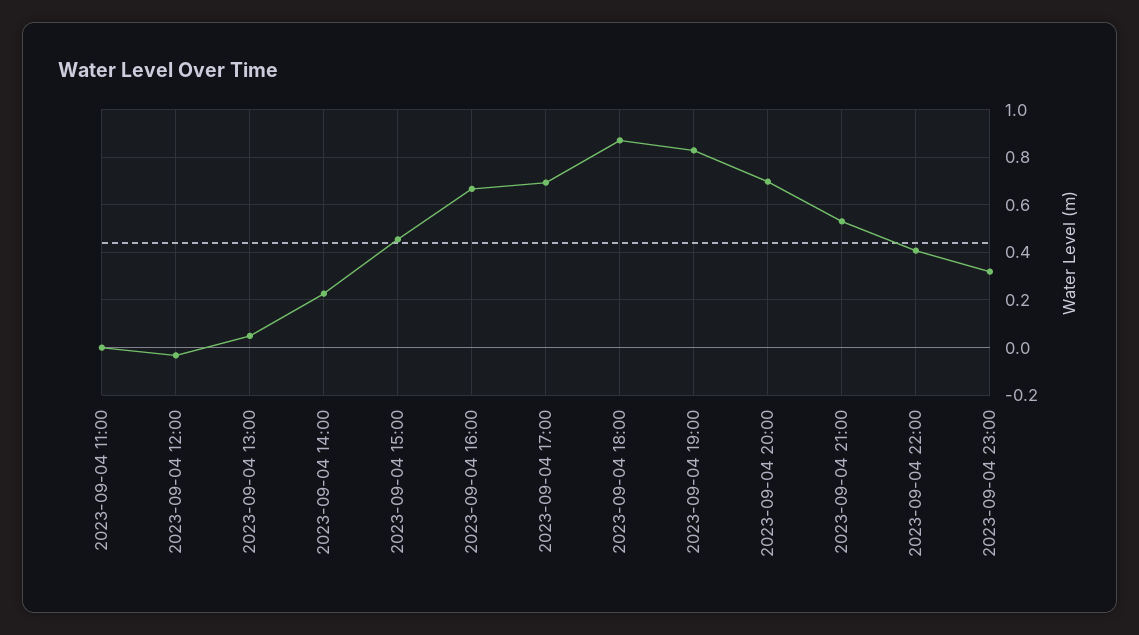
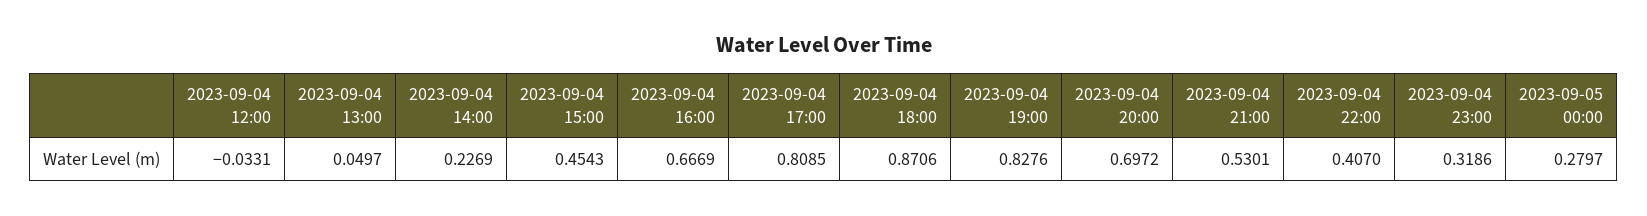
2023-09-04 11:00: 0 -> none
2023-09-04 17:00: 0.7 -> 0.8085
2023-09-05 00:00: none -> 0.2797

